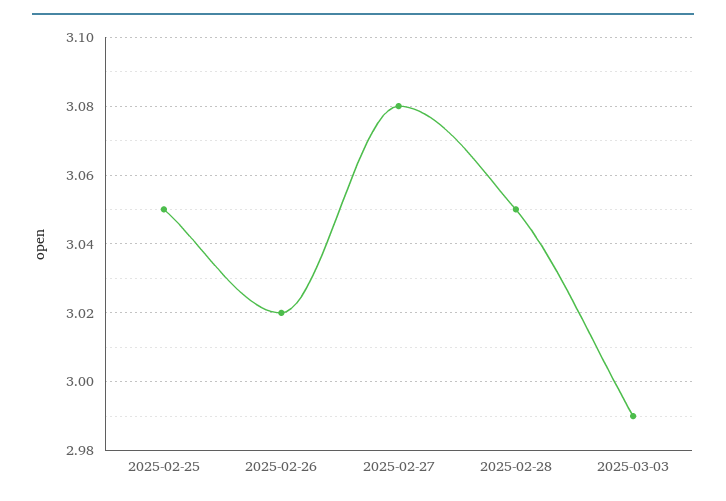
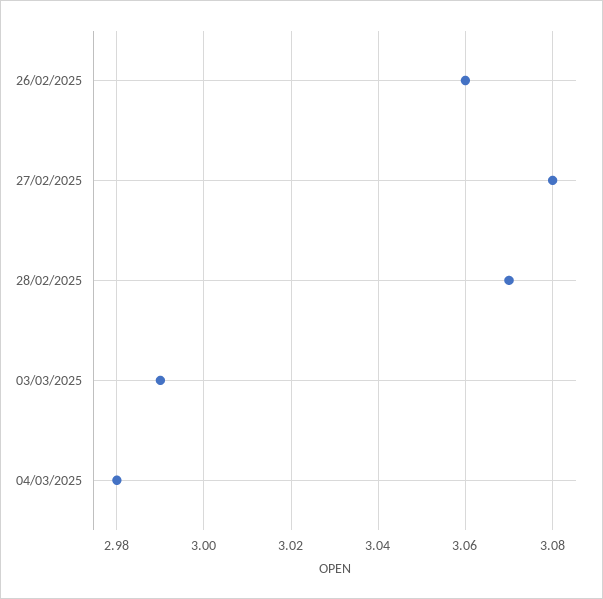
2025-02-25: 3.05 -> none
2025-02-26: 3.02 -> 3.06
2025-02-28: 3.05 -> 3.07
04/03/2025: none -> 2.98

